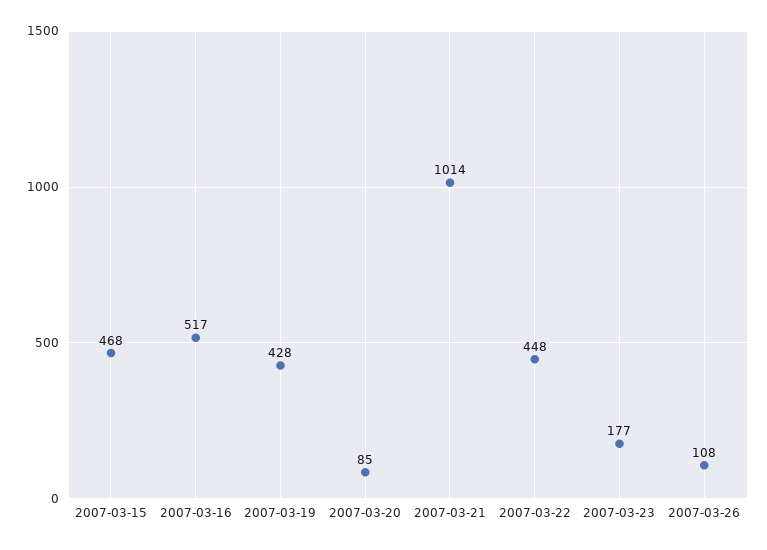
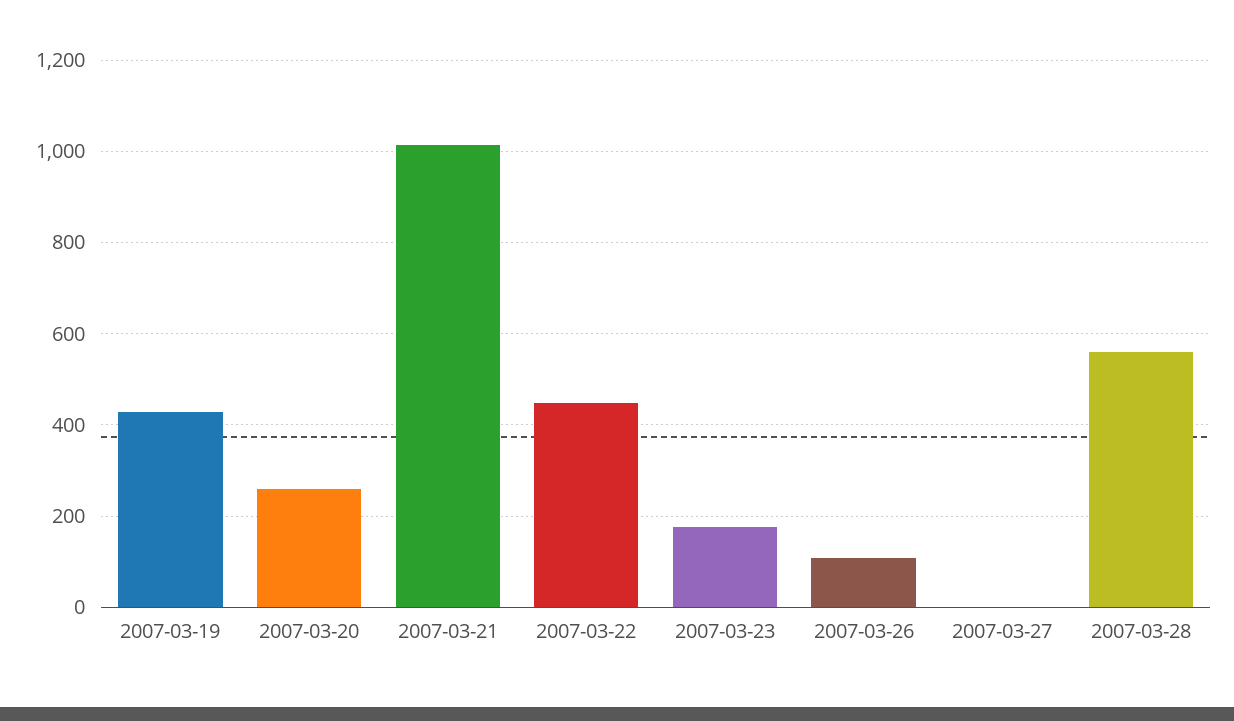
2007-03-15: 468 -> none
2007-03-16: 517 -> none
2007-03-20: 85 -> 260
2007-03-27: none -> 0
2007-03-28: none -> 560

